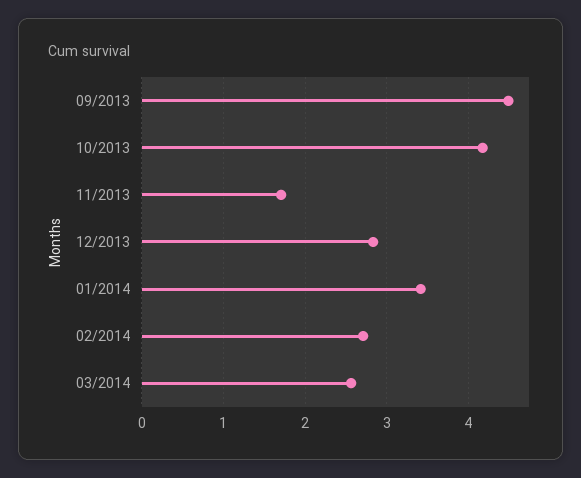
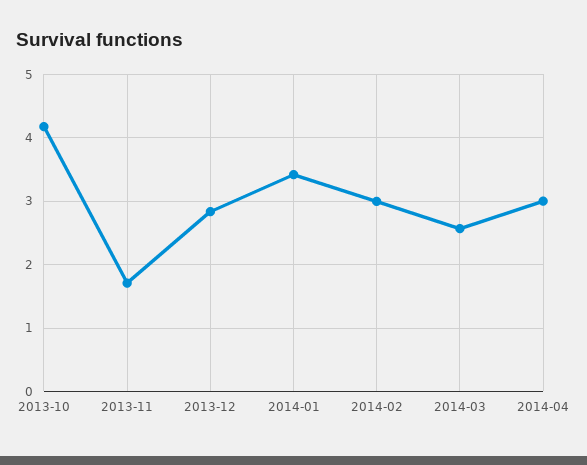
09/2013: 4.5 -> none
02/2014: 2.7 -> 3
2014-04: none -> 3

